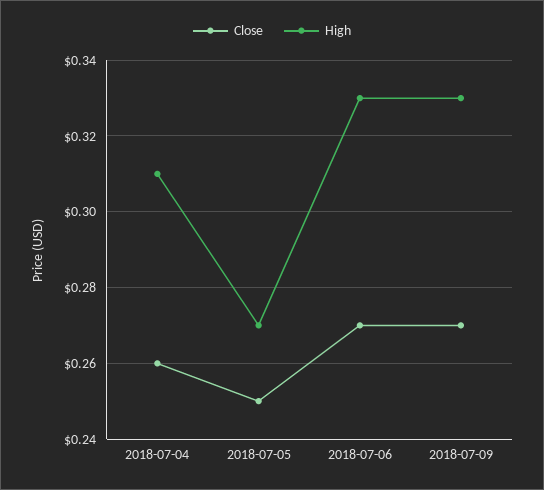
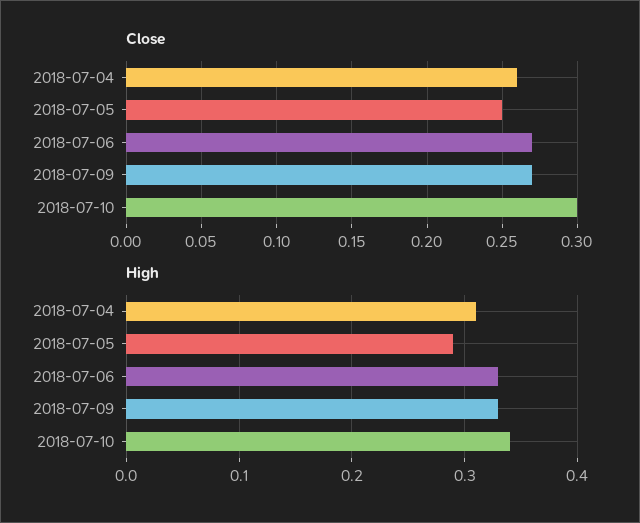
High, 2018-07-05: 0.27 -> 0.29
Close, 2018-07-10: none -> 0.3
High, 2018-07-10: none -> 0.34

